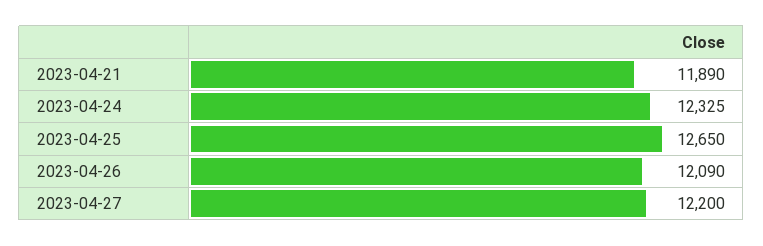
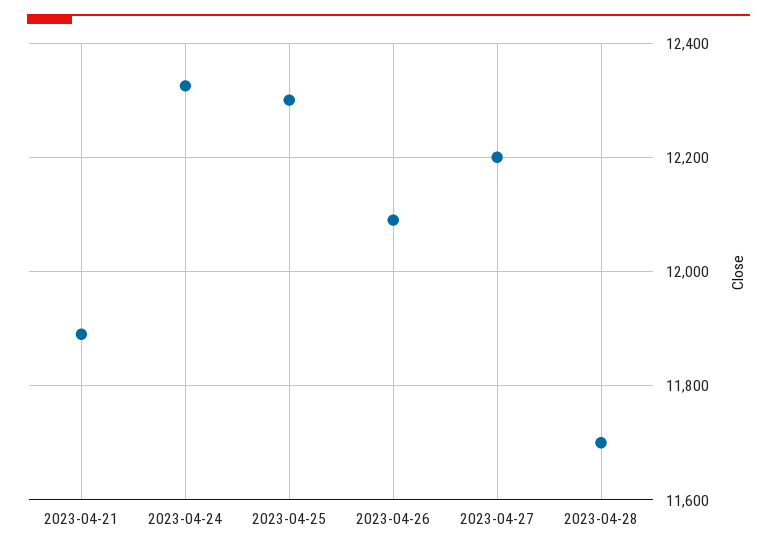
2023-04-25: 12650 -> 12300
2023-04-28: none -> 11700

